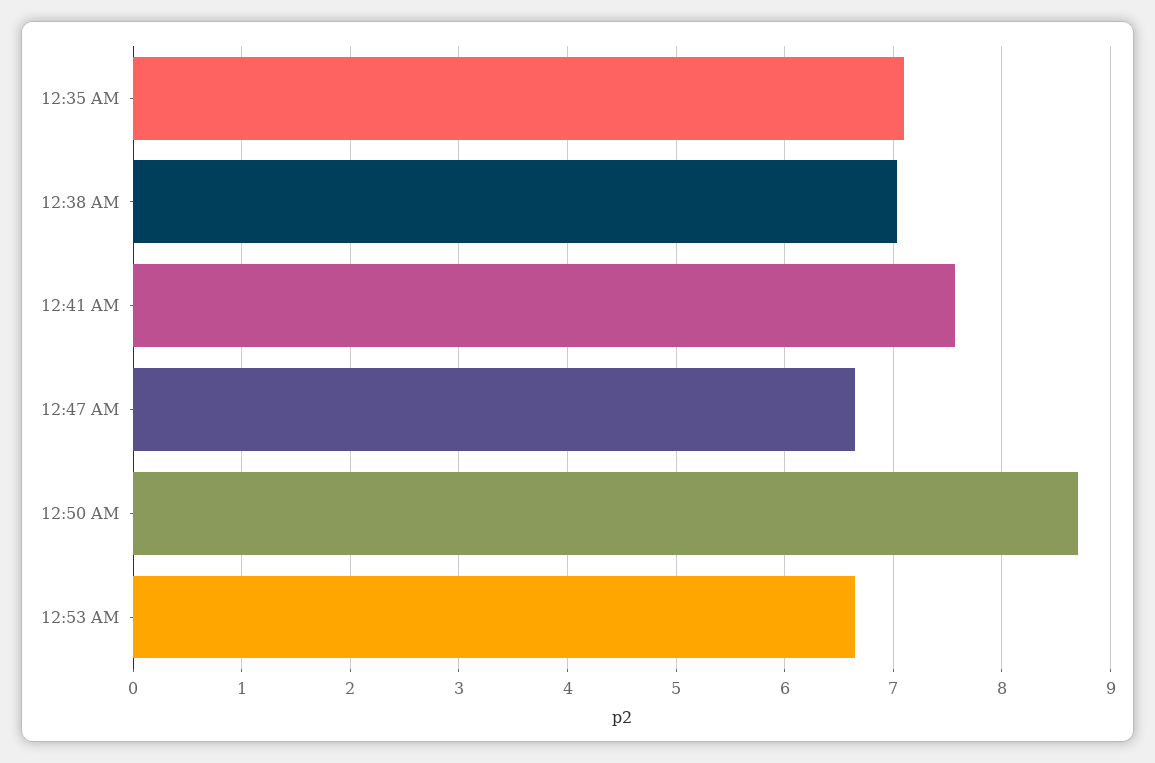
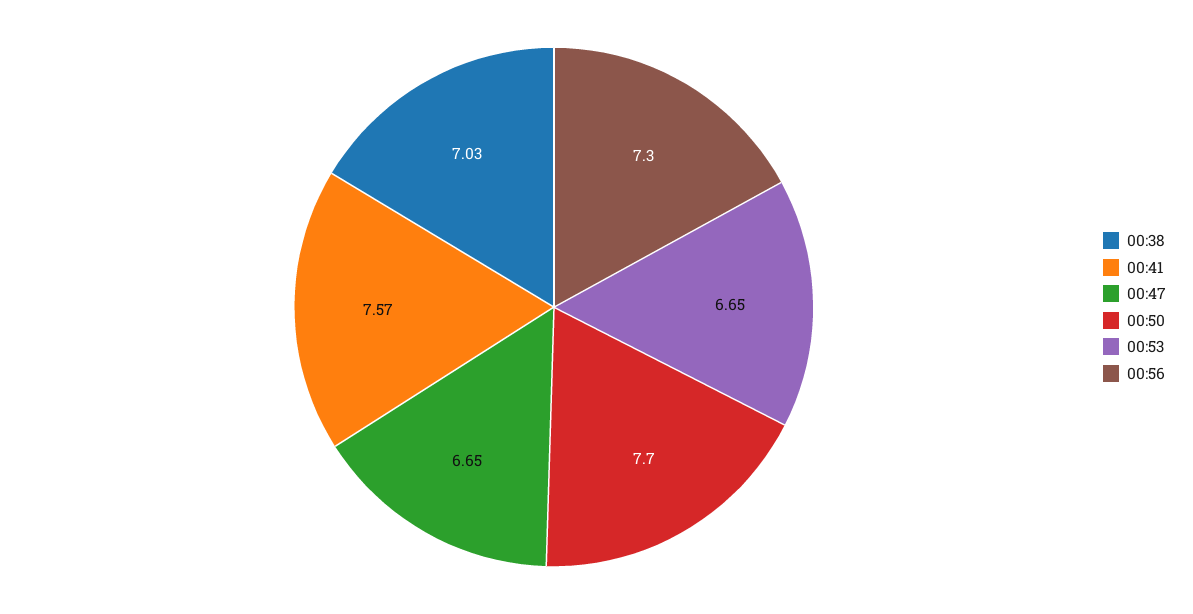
12:35 AM: 7.1 -> none
12:50 AM: 8.7 -> 7.7
00:56: none -> 7.3

